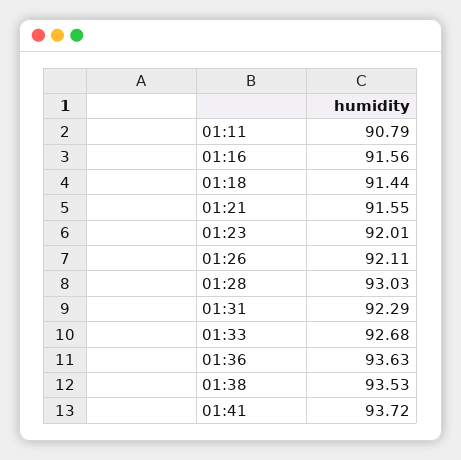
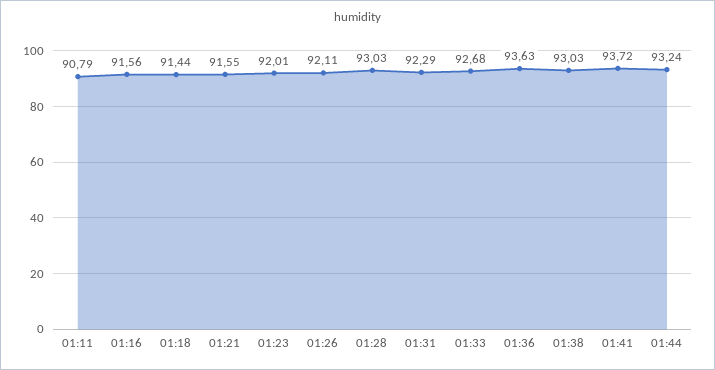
01:38: 93.53 -> 93.03
01:44: none -> 93.24

